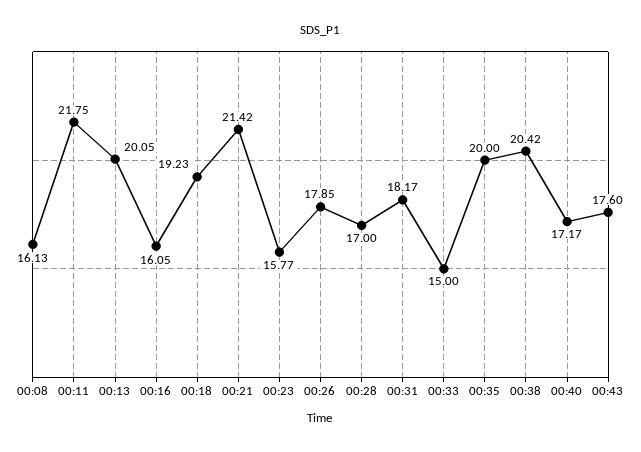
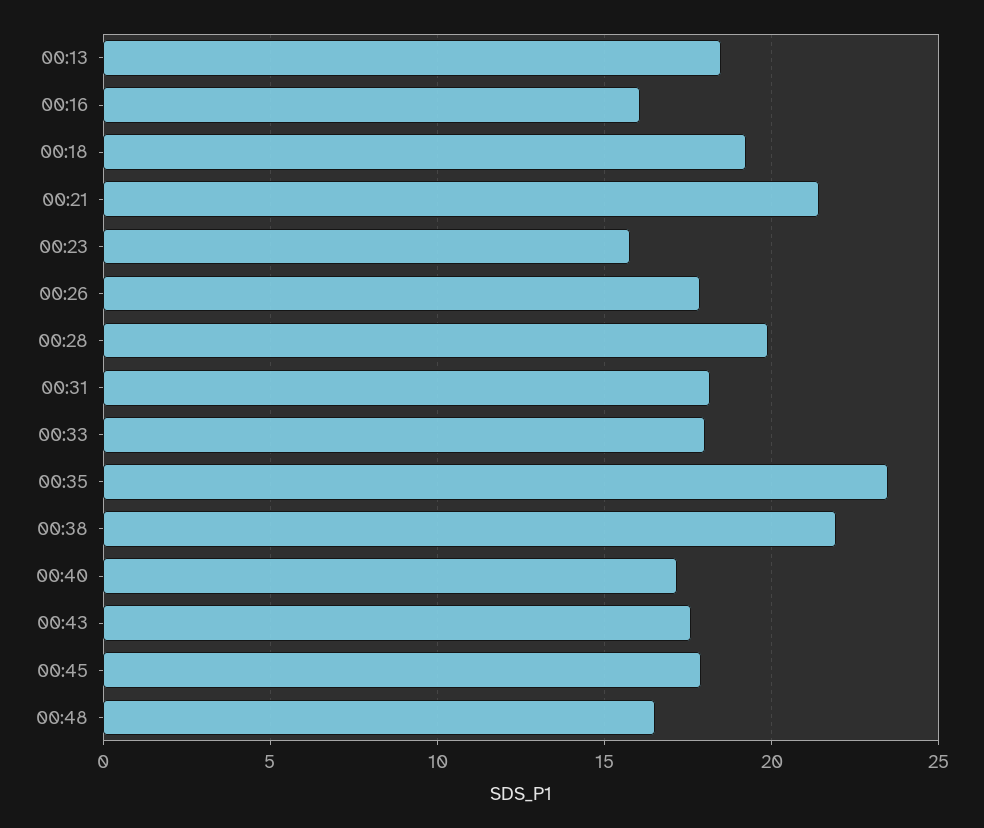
00:08: 16.13 -> none
00:11: 21.75 -> none
00:13: 20.05 -> 18.5
00:28: 17 -> 20
00:33: 15 -> 18
00:35: 20 -> 23.5
00:38: 20.42 -> 22
00:45: none -> 18
00:48: none -> 16.5

